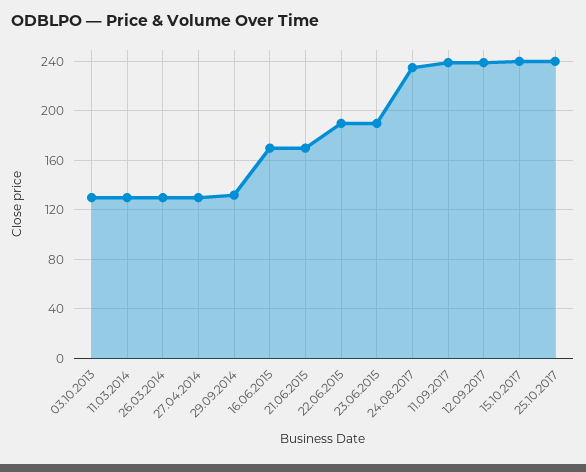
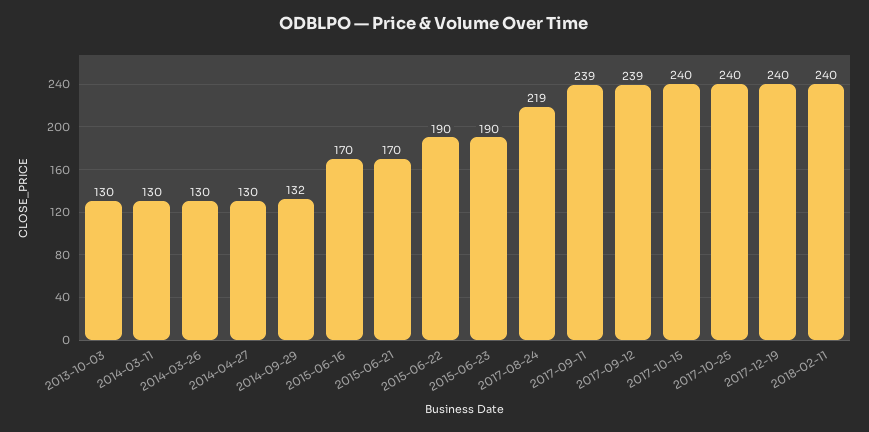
24.08.2017: 235 -> 219
2017-12-19: none -> 240
2018-02-11: none -> 240

